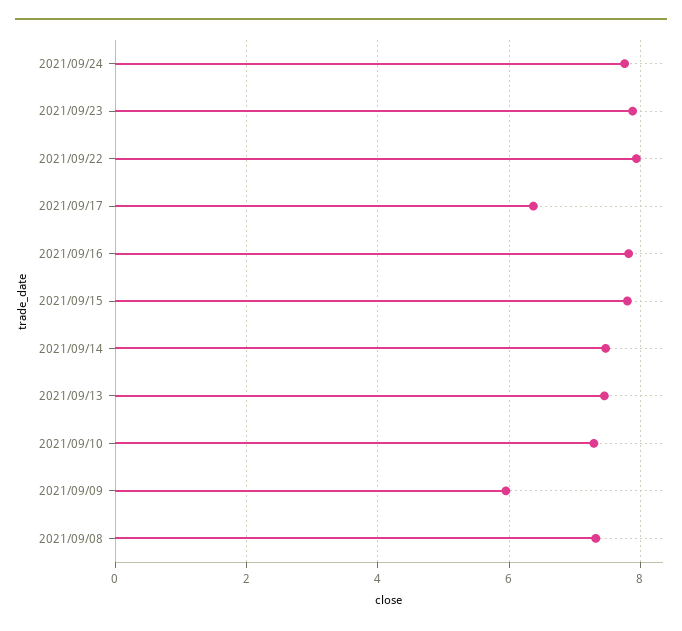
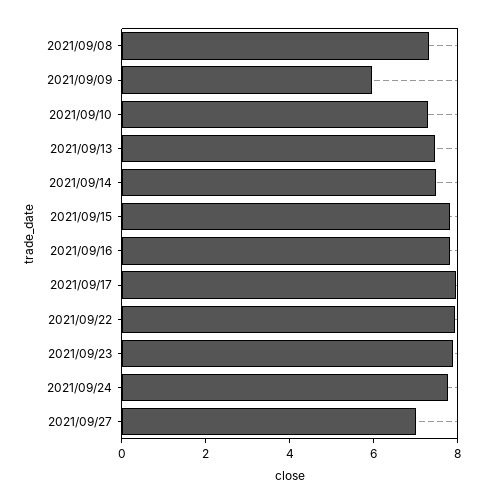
2021/09/17: 6.4 -> 8
2021/09/27: none -> 7

